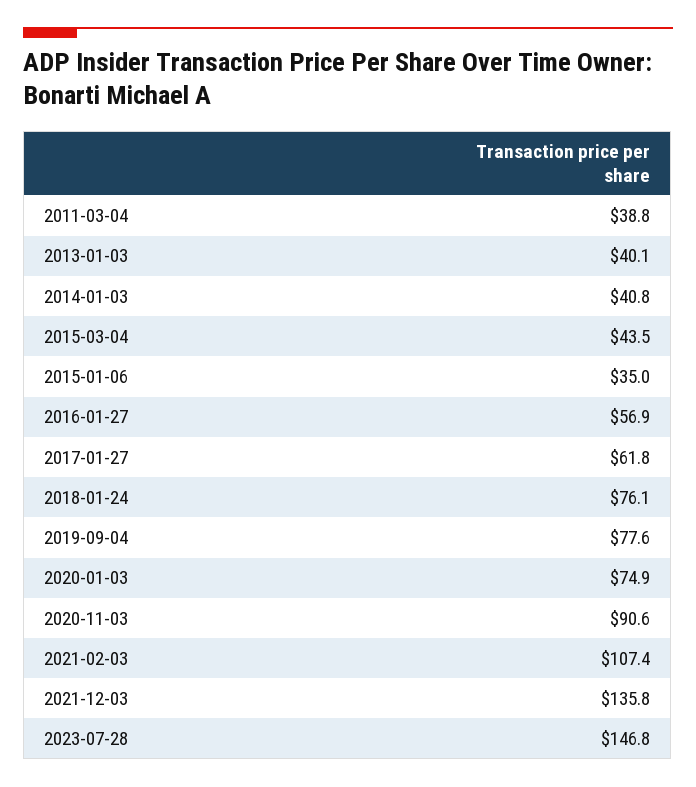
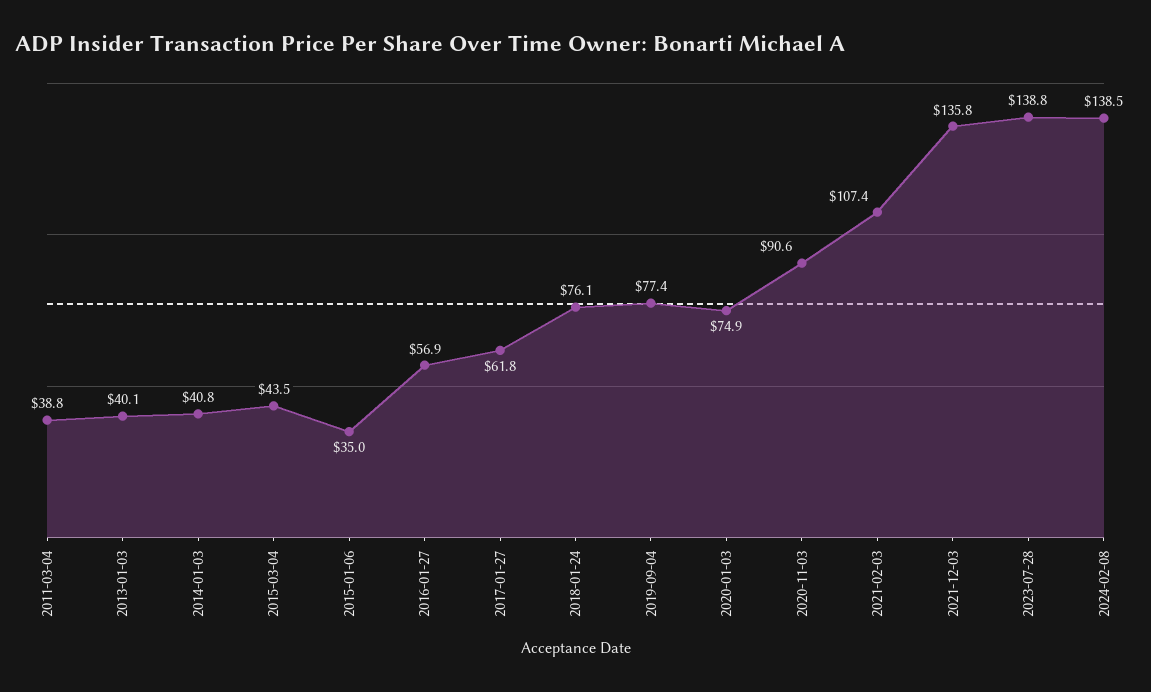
2019-09-04: 77.6 -> 77.4
2023-07-28: 146.8 -> 138.8
2024-02-08: none -> 138.5

